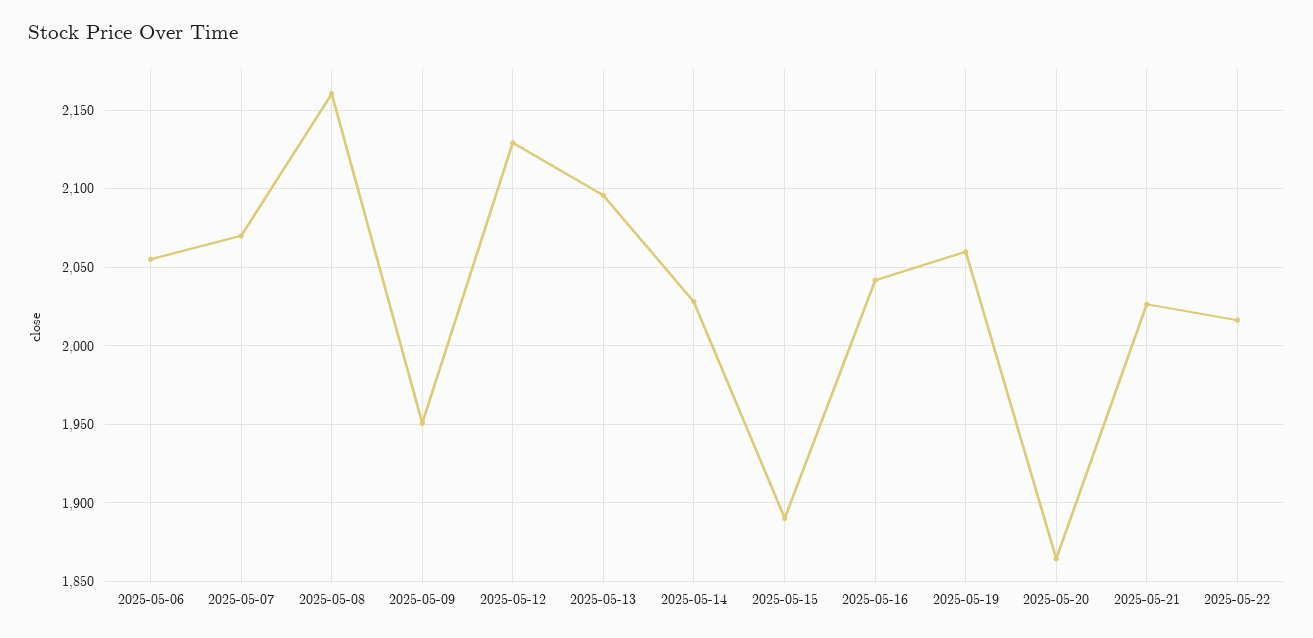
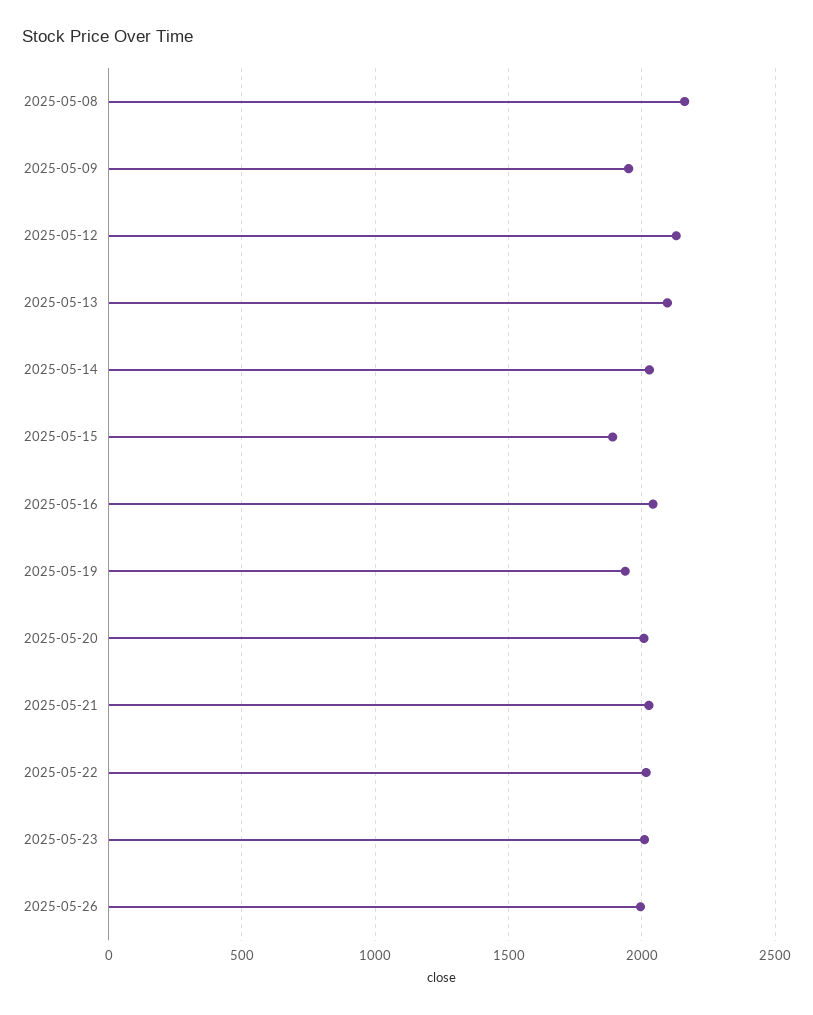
2025-05-06: 2055 -> none
2025-05-07: 2070 -> none
2025-05-19: 2060 -> 1950
2025-05-20: 1865 -> 2000
2025-05-23: none -> 2000
2025-05-26: none -> 2000

